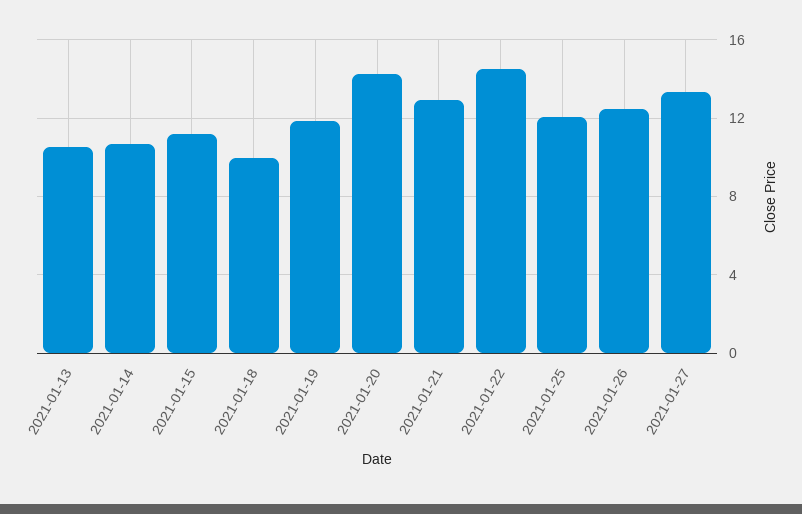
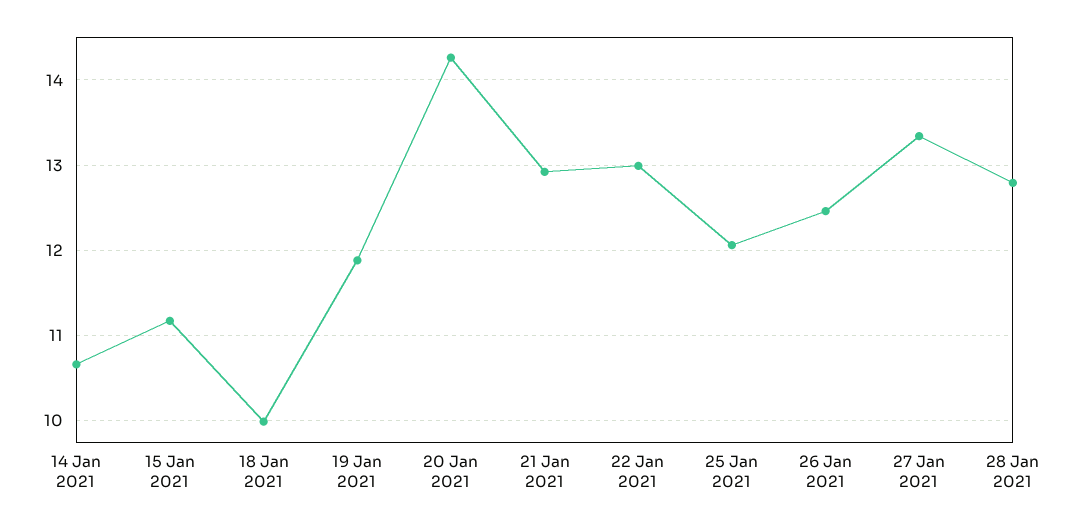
2021-01-13: 10.5 -> none
2021-01-22: 14.5 -> 13
28 Jan 2021: none -> 12.8

